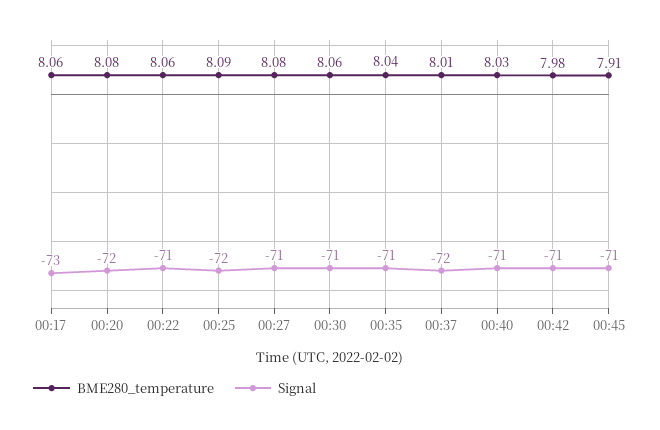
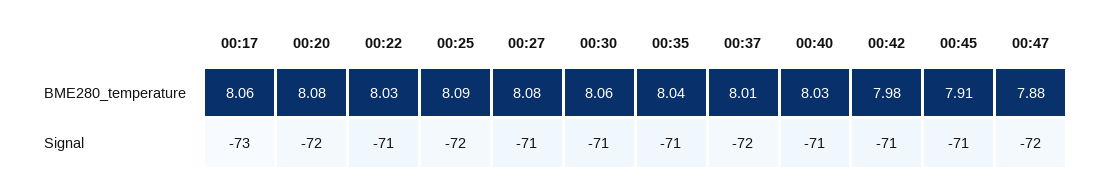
BME280_temperature, 00:22: 8.06 -> 8.03
BME280_temperature, 00:47: none -> 7.88
Signal, 00:47: none -> -72

